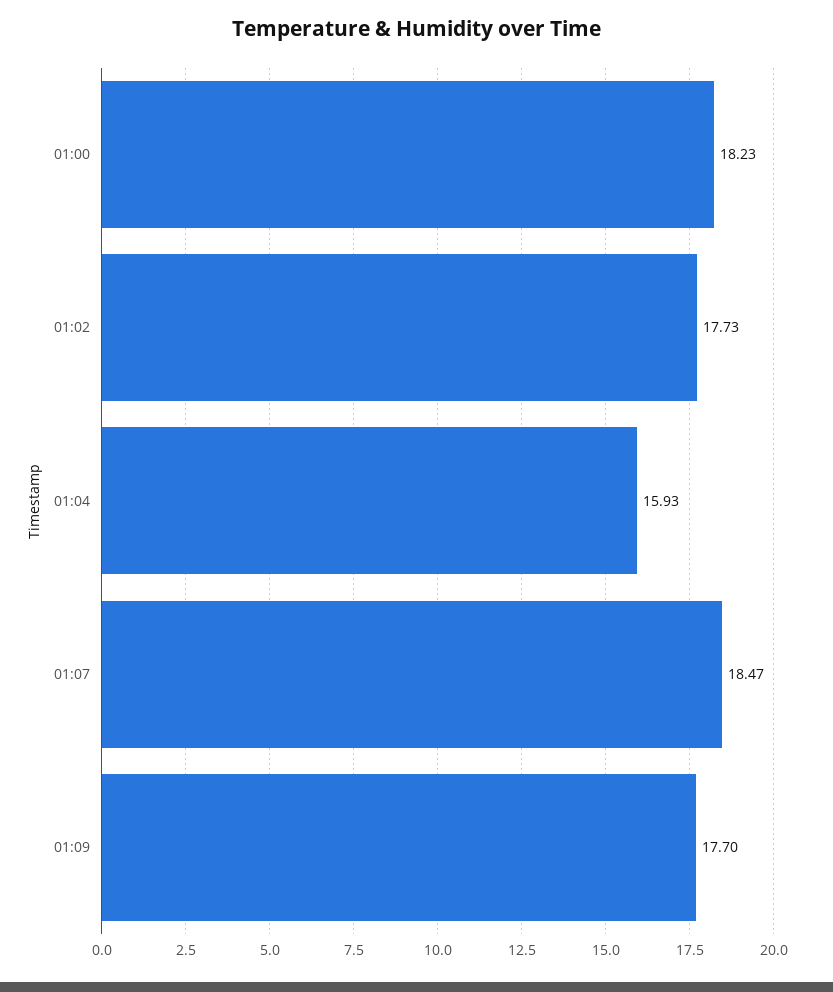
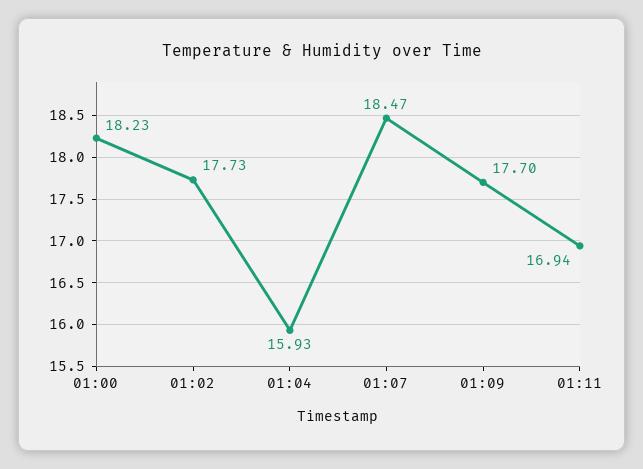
01:11: none -> 16.94

